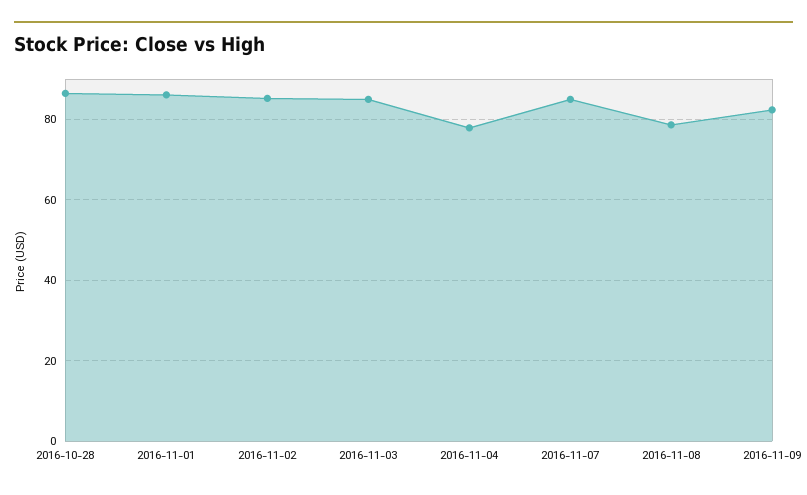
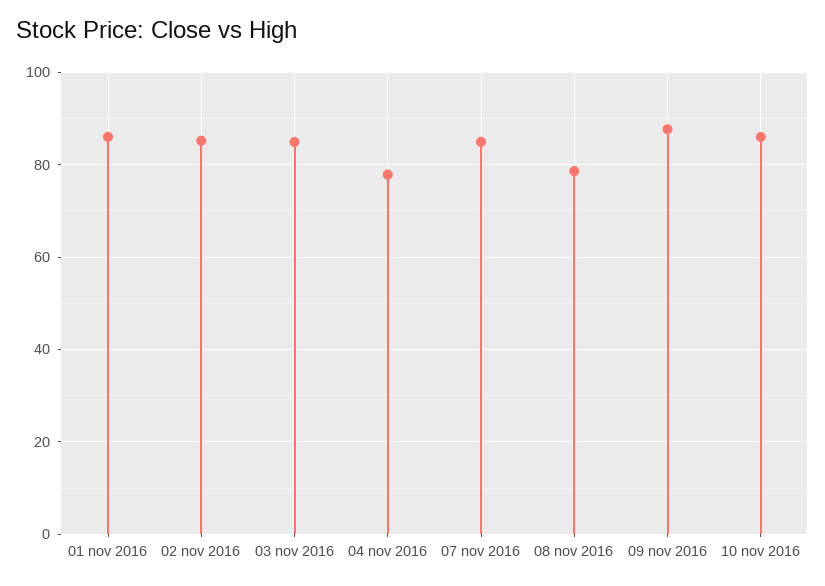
2016-10-28: 86 -> none
2016-11-09: 82 -> 88
10 nov 2016: none -> 86

